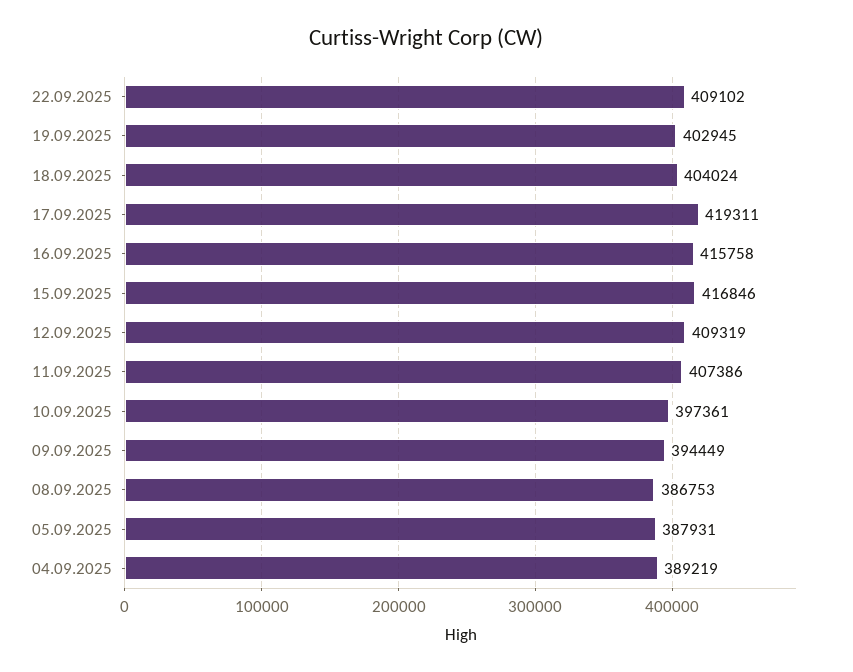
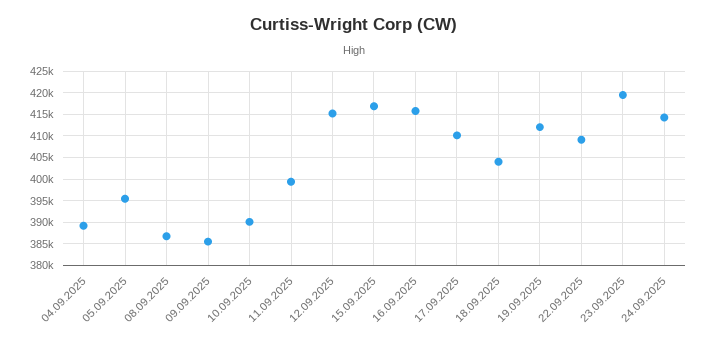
19.09.2025: 402945 -> 412500
17.09.2025: 419311 -> 410000
12.09.2025: 409319 -> 415000
11.09.2025: 407386 -> 400000
10.09.2025: 397361 -> 390000
09.09.2025: 394449 -> 385000
05.09.2025: 387931 -> 395000
23.09.2025: none -> 420000
24.09.2025: none -> 415000

